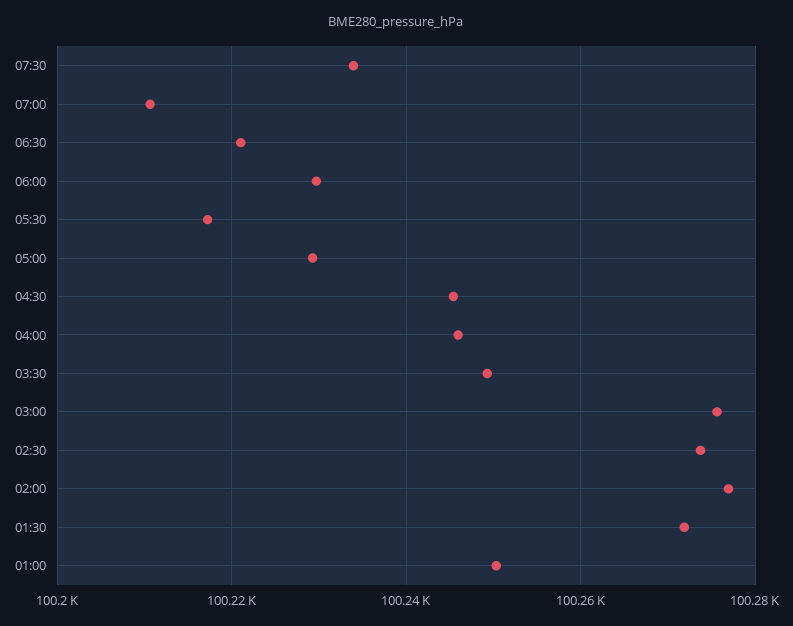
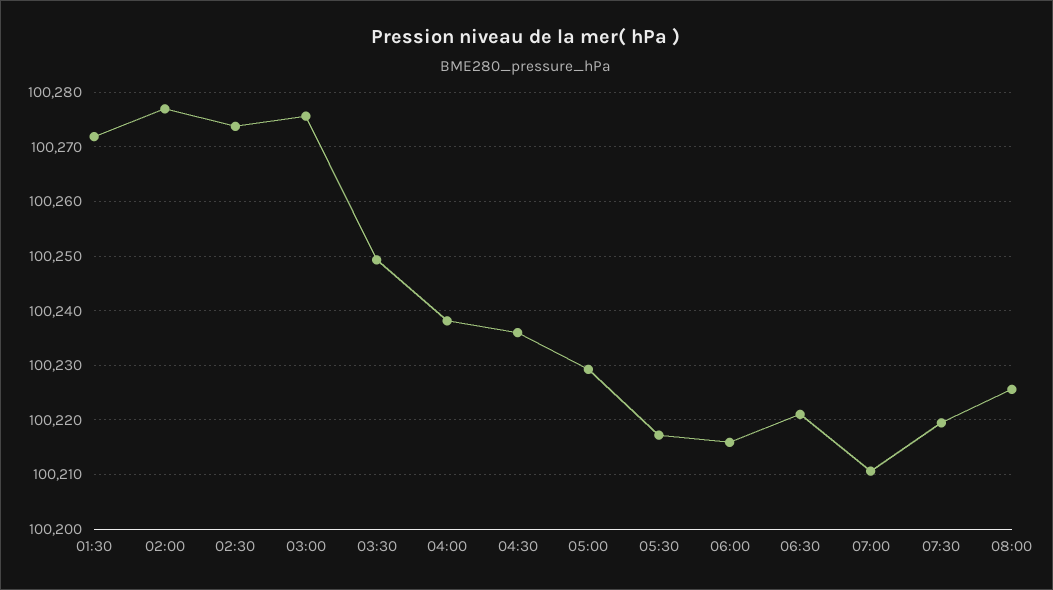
07:30: 100234 -> 100220
06:00: 100230 -> 100216
04:30: 100246 -> 100236
04:00: 100246 -> 100238
01:00: 100250 -> none
08:00: none -> 100226

